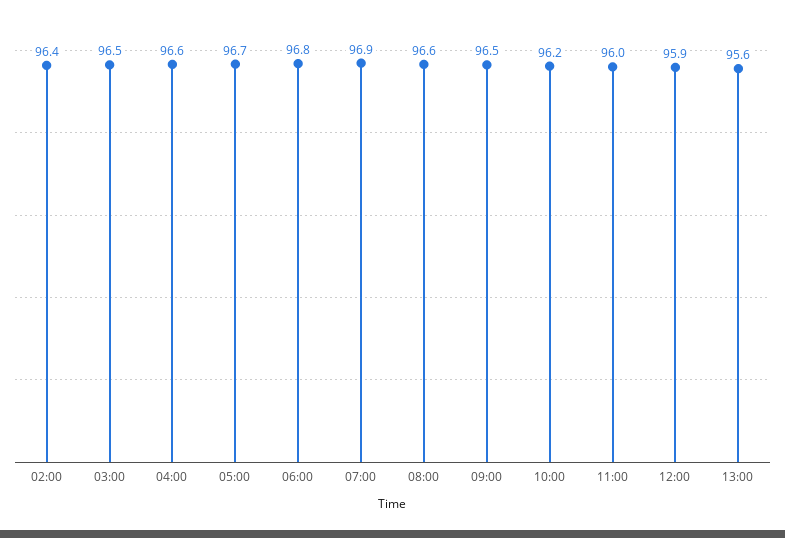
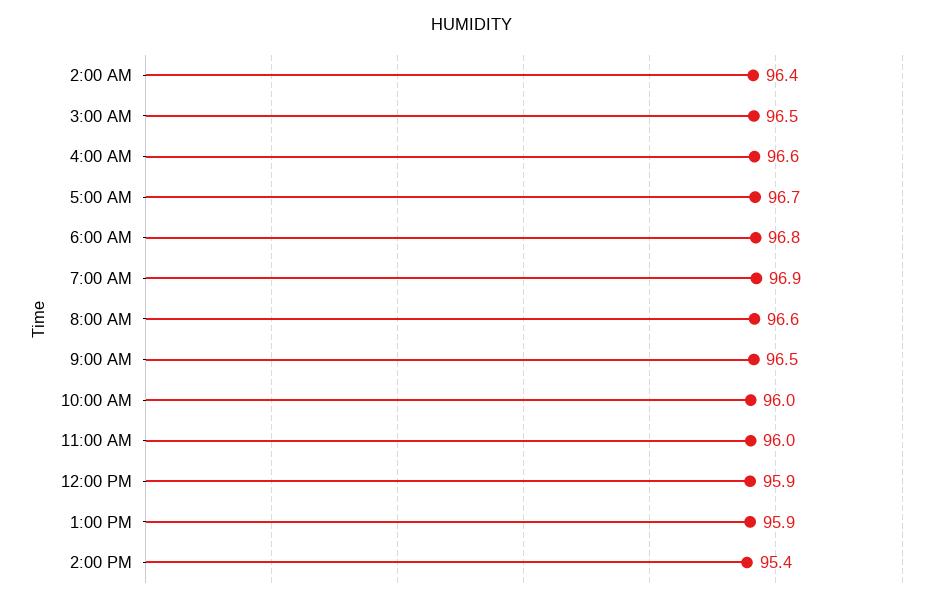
10:00: 96.2 -> 96
13:00: 95.6 -> 95.9
2:00 PM: none -> 95.4

